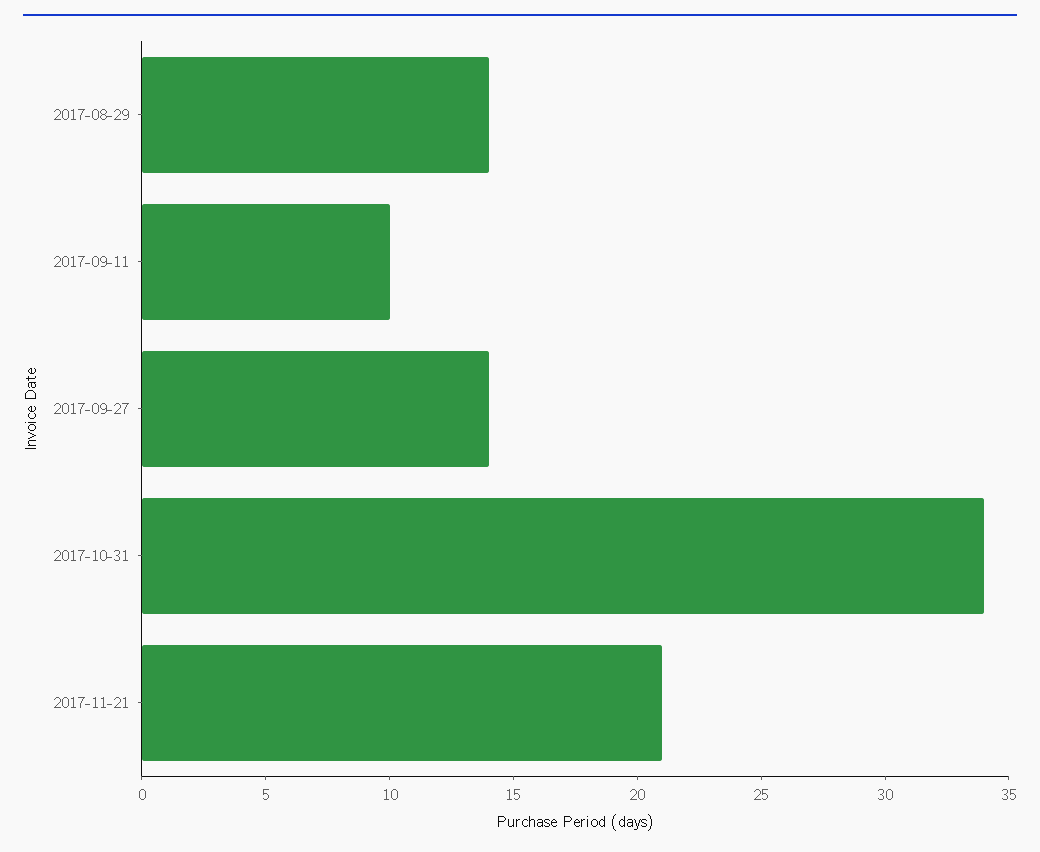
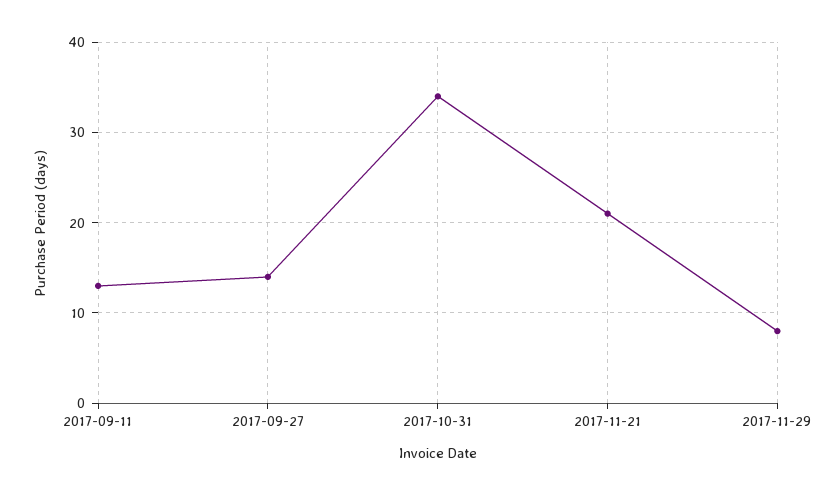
2017-08-29: 14 -> none
2017-09-11: 10 -> 13
2017-11-29: none -> 8

